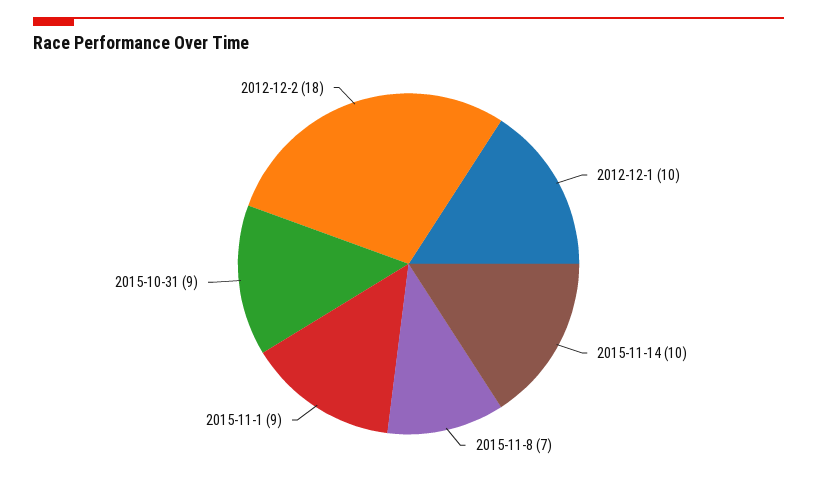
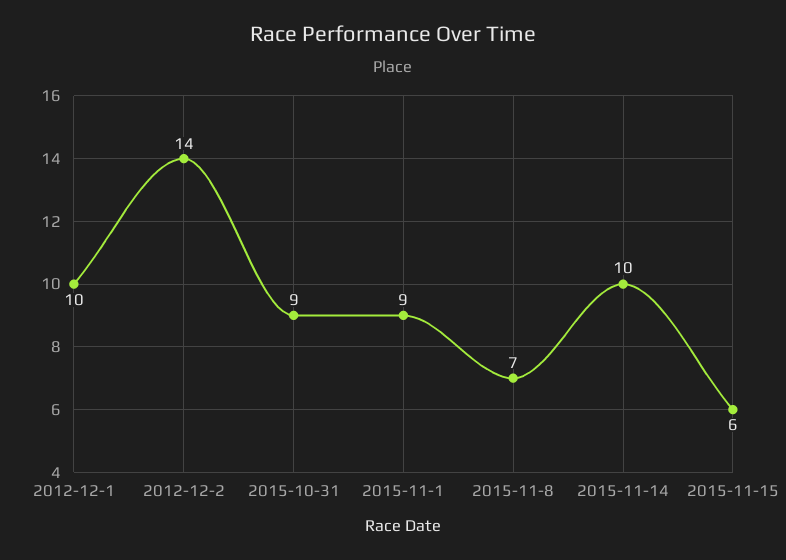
2012-12-2: 18 -> 14
2015-11-15: none -> 6

